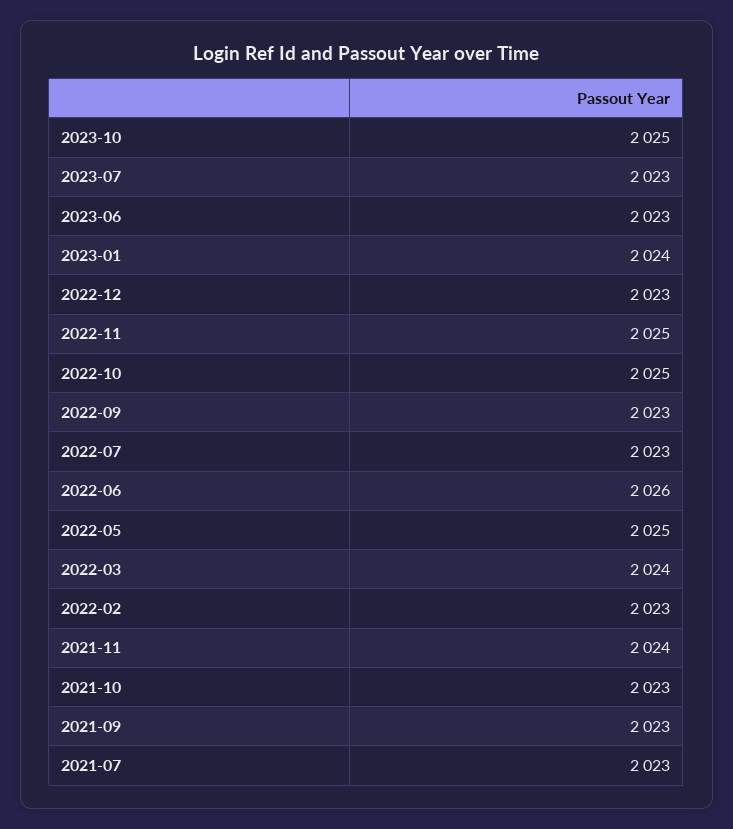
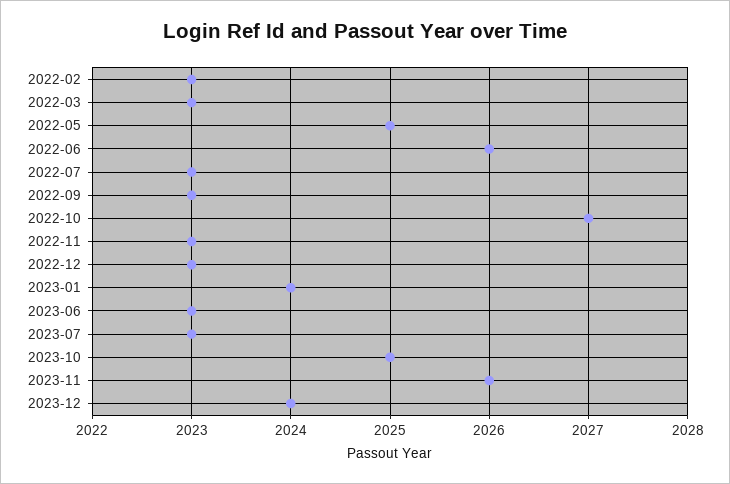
2022-11: 2025 -> 2023
2022-10: 2025 -> 2027
2022-03: 2024 -> 2023
2021-11: 2024 -> none
2021-10: 2023 -> none
2021-09: 2023 -> none
2021-07: 2023 -> none
2023-11: none -> 2026
2023-12: none -> 2024

